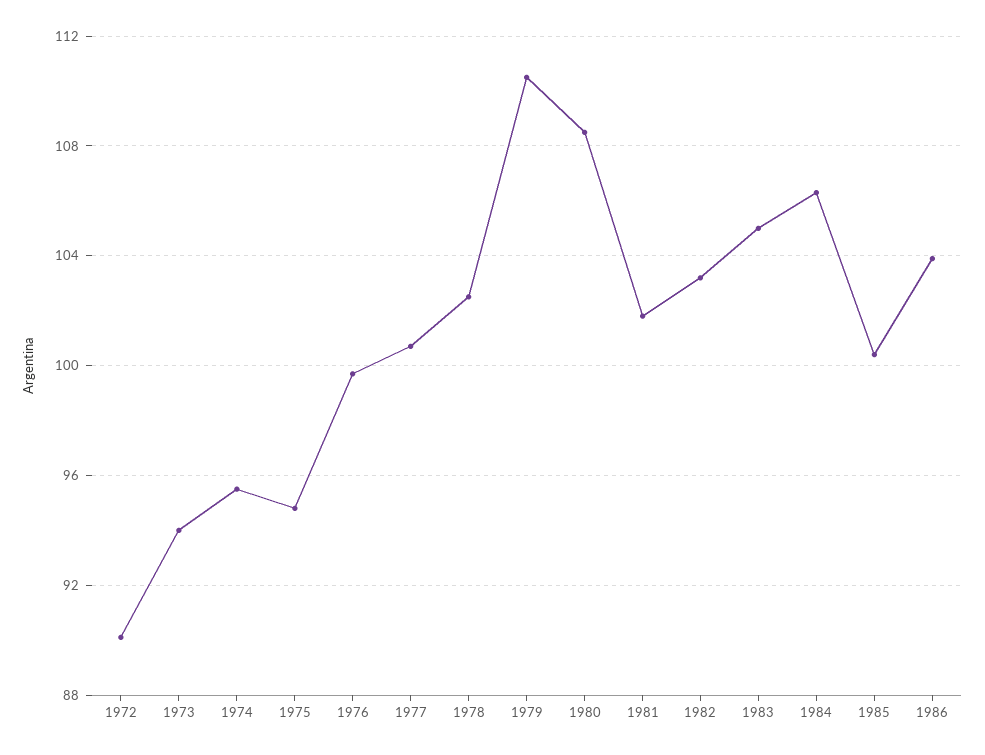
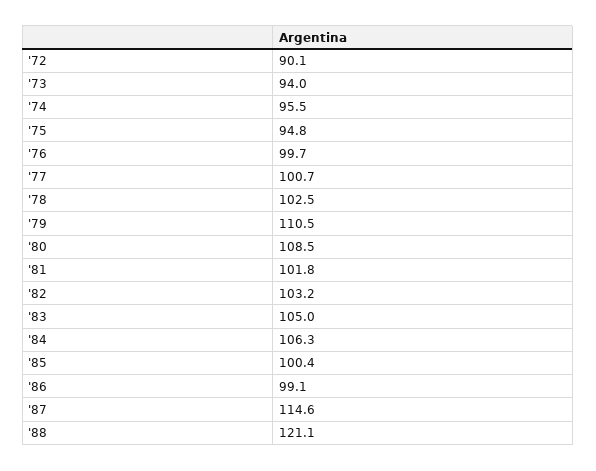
1986: 104 -> 99.1
'87: none -> 114.6
'88: none -> 121.1

